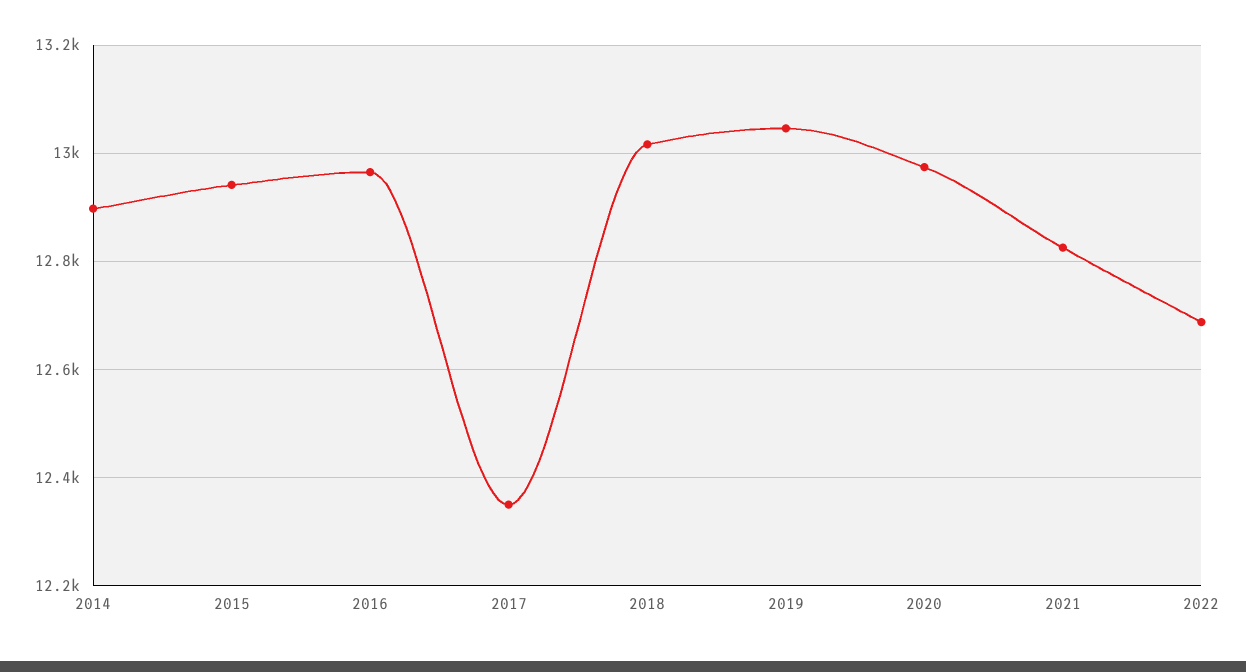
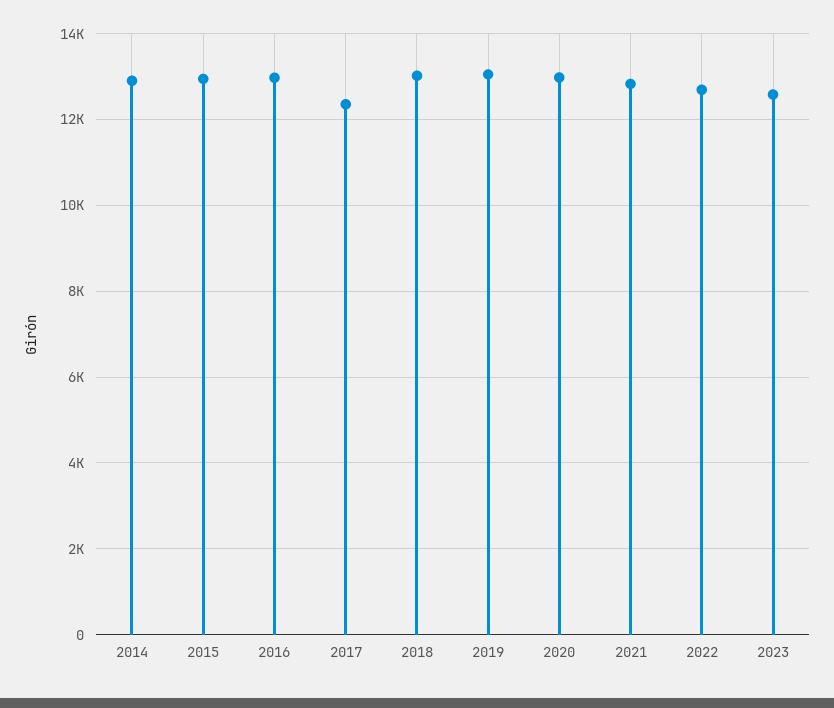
2023: none -> 12600

